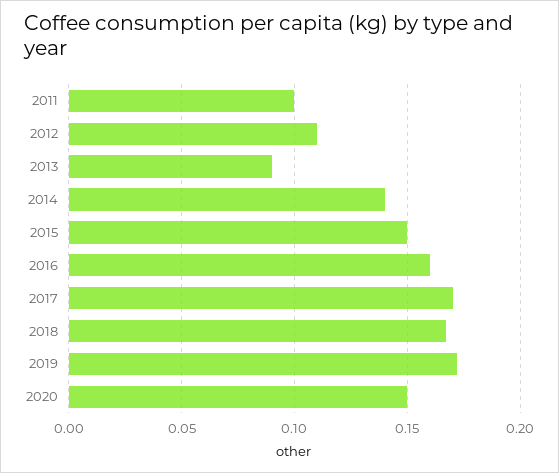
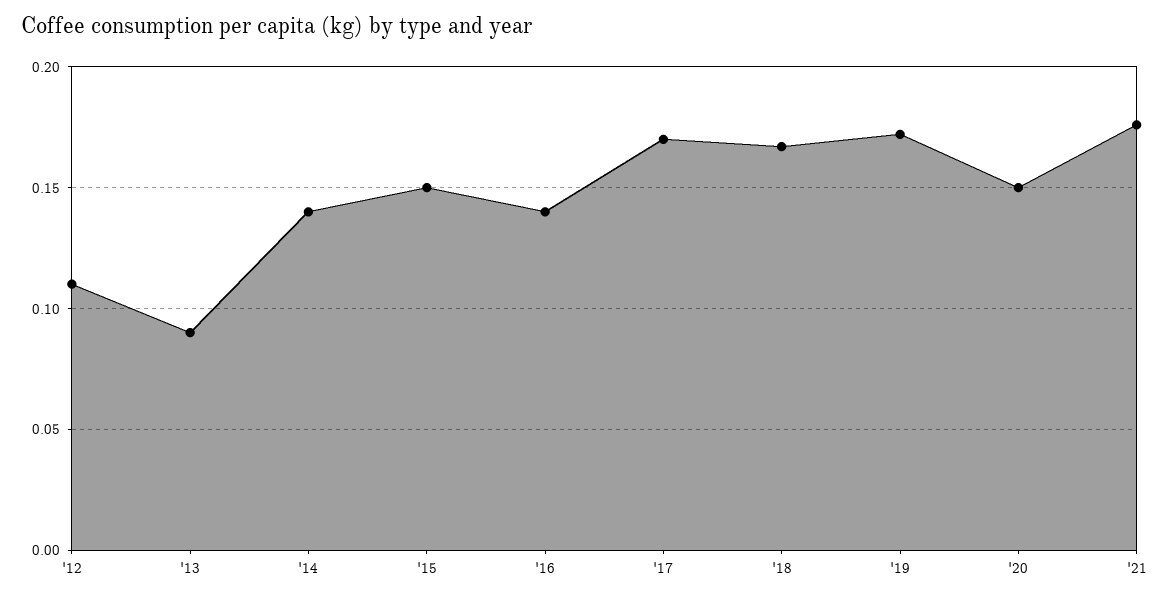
2011: 0.1 -> none
2016: 0.16 -> 0.14
'21: none -> 0.175

